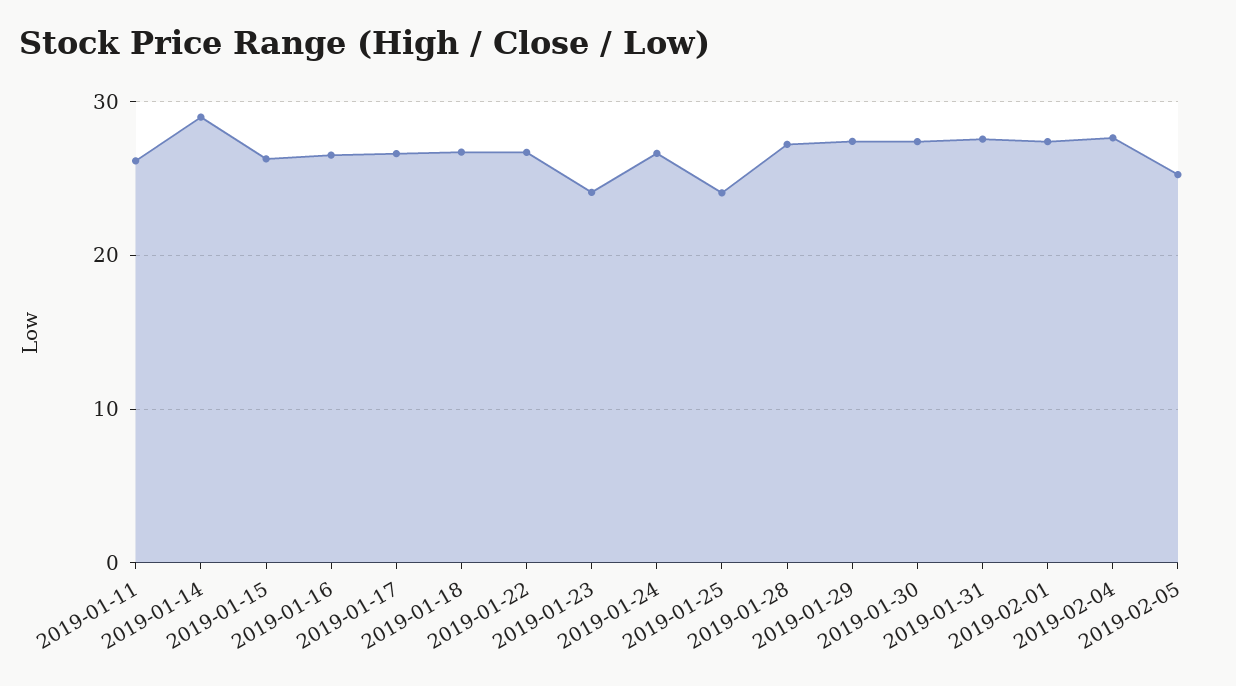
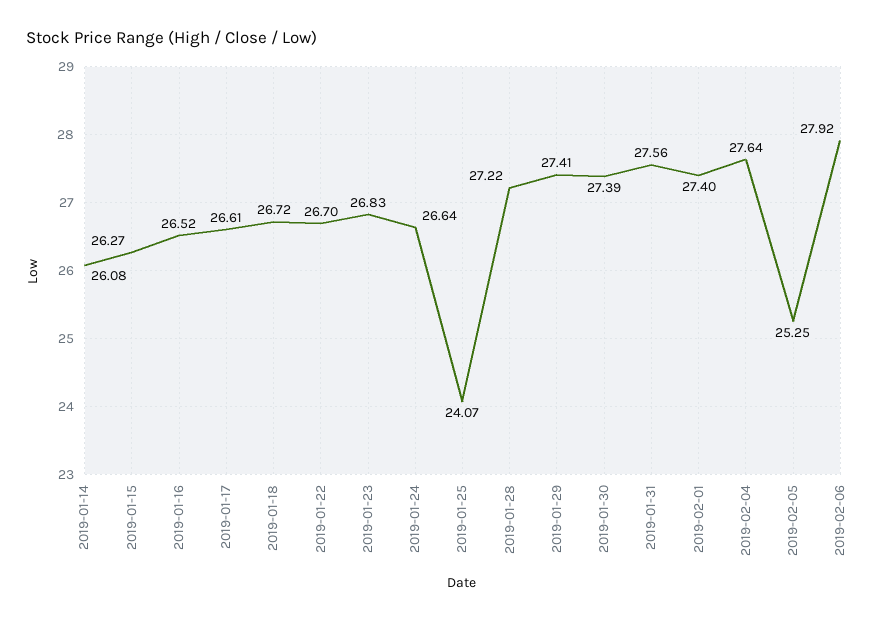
2019-01-11: 26 -> none
2019-01-14: 29 -> 26.08
2019-01-23: 24 -> 26.83
2019-02-06: none -> 27.92

